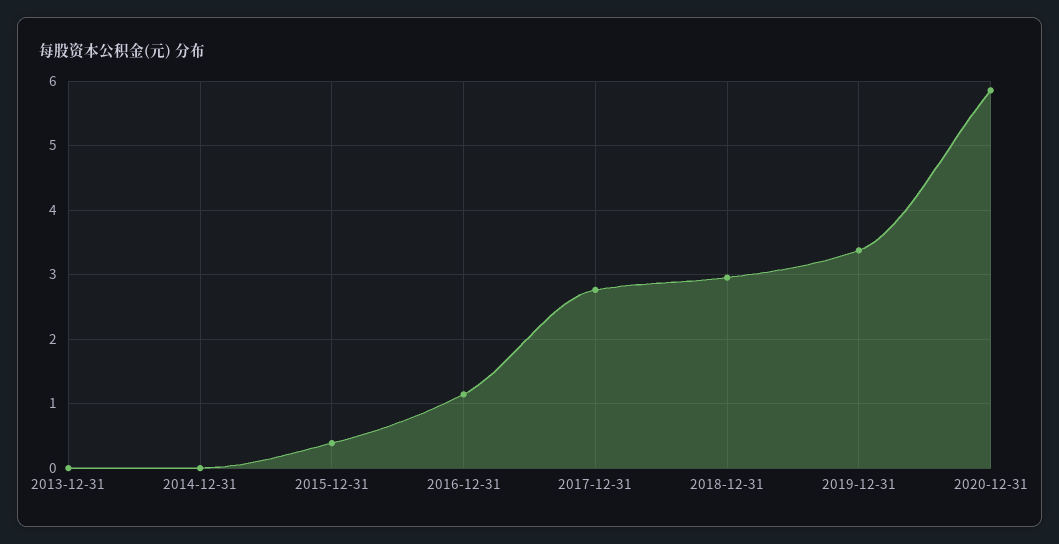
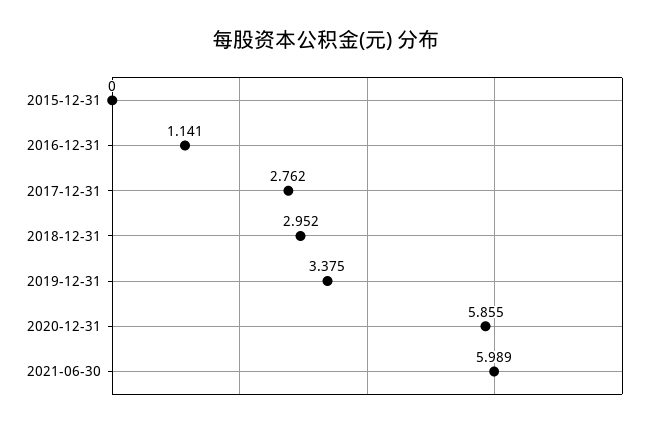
2013-12-31: 0 -> none
2014-12-31: 0 -> none
2015-12-31: 0.4 -> 0
2021-06-30: none -> 5.989

